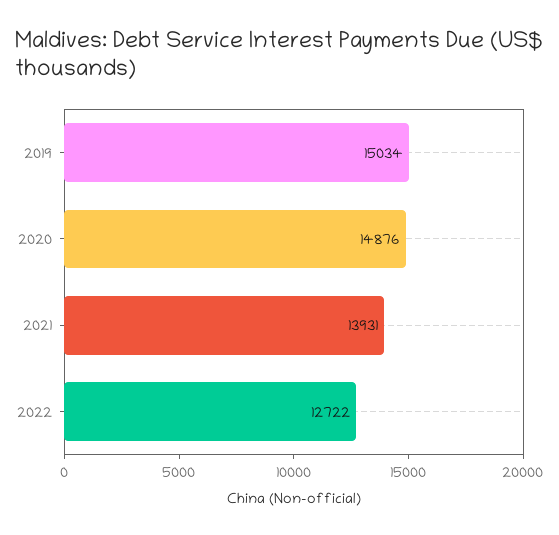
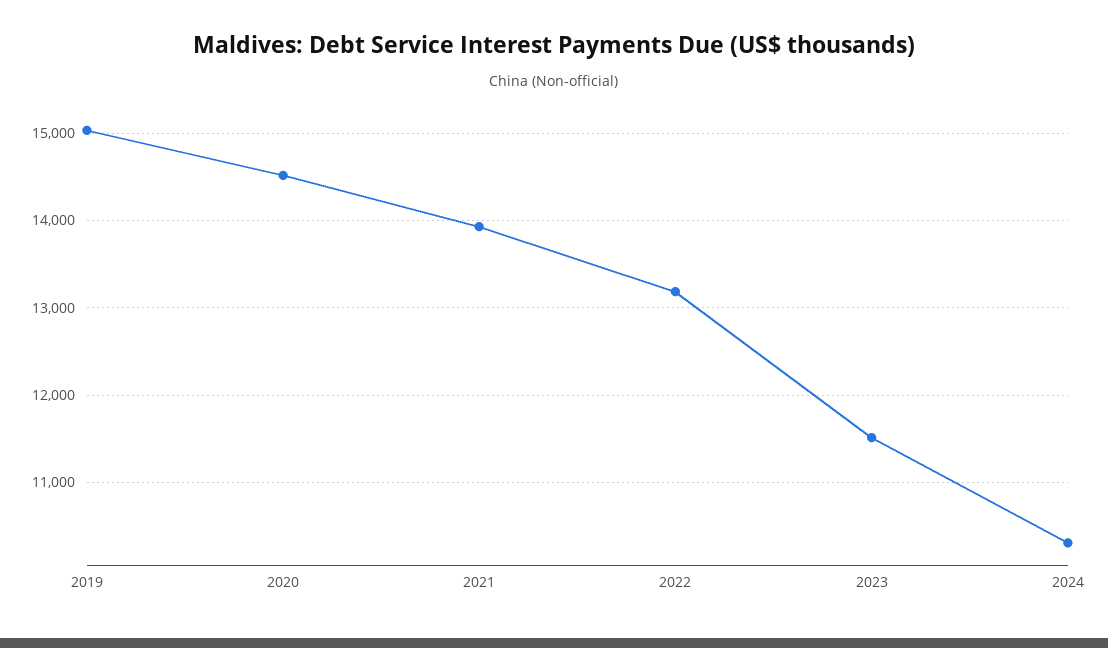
2020: 14876 -> 14500
2022: 12722 -> 13200
2023: none -> 11500
2024: none -> 10300

